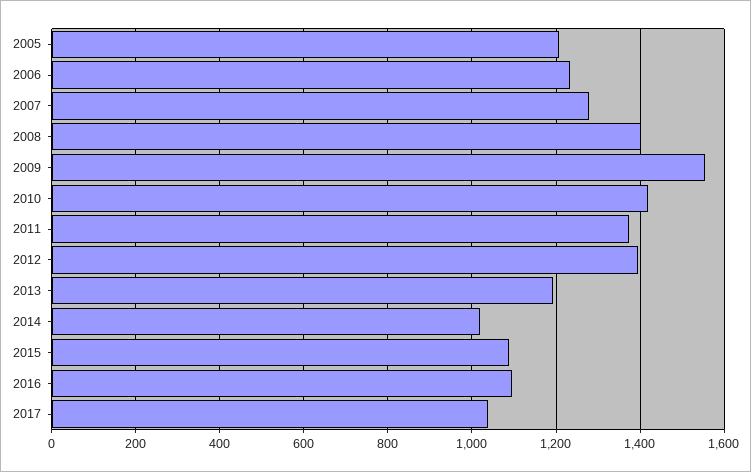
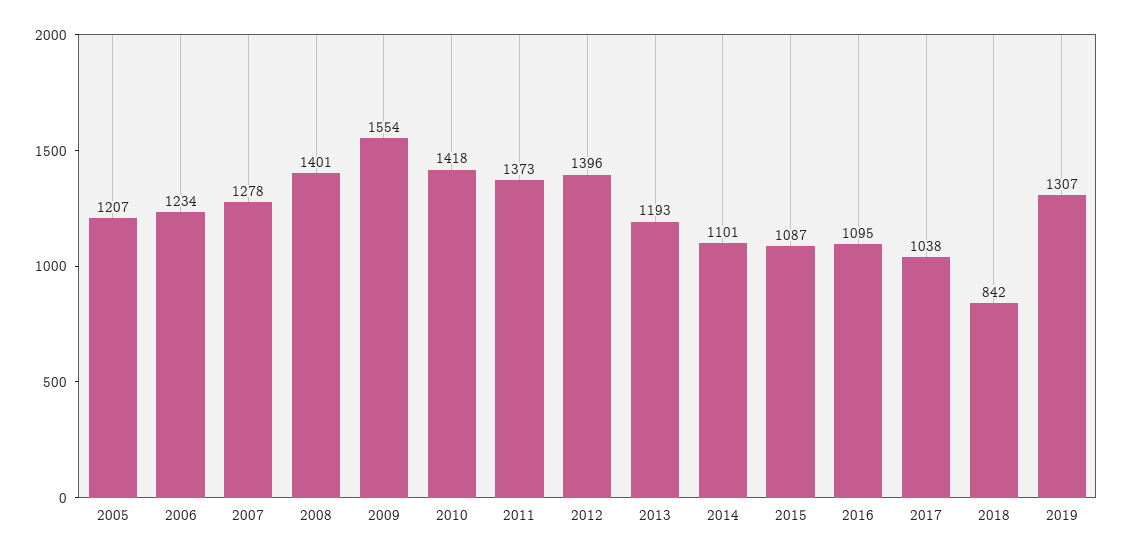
2014: 1020 -> 1101
2018: none -> 842
2019: none -> 1307

